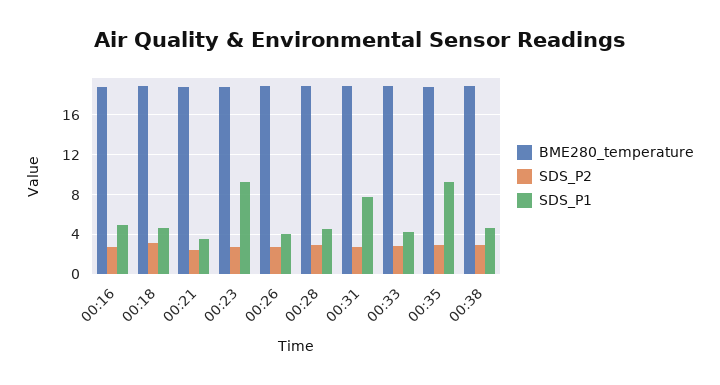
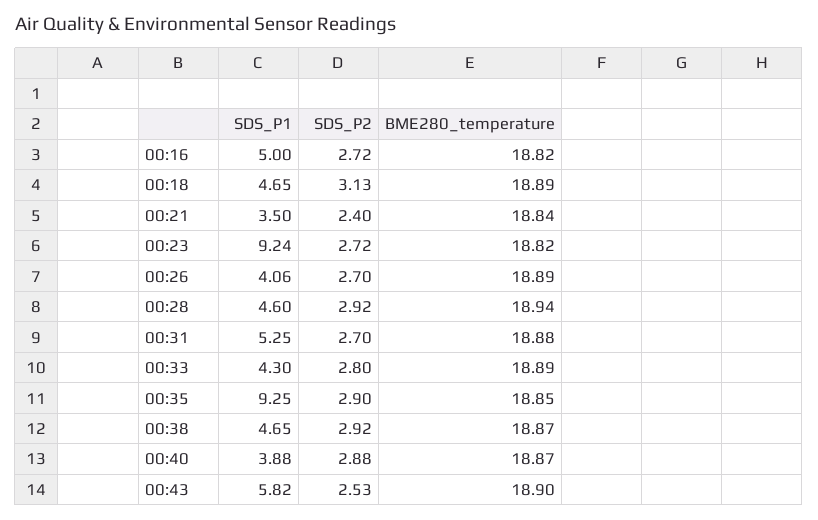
SDS_P1, 00:31: 8 -> 5.25
SDS_P1, 00:40: none -> 3.88
SDS_P2, 00:40: none -> 2.88
BME280_temperature, 00:40: none -> 18.87
SDS_P1, 00:43: none -> 5.82
SDS_P2, 00:43: none -> 2.53
BME280_temperature, 00:43: none -> 18.9

